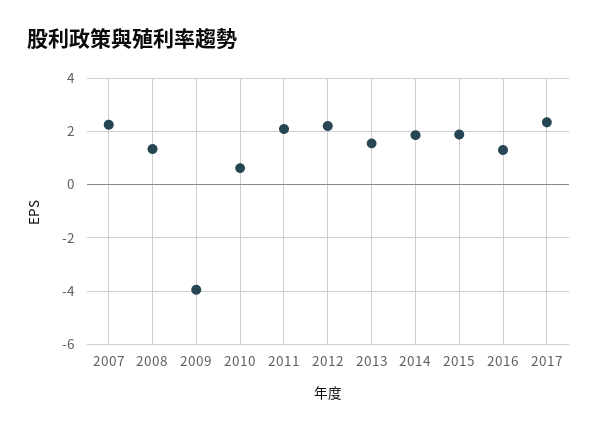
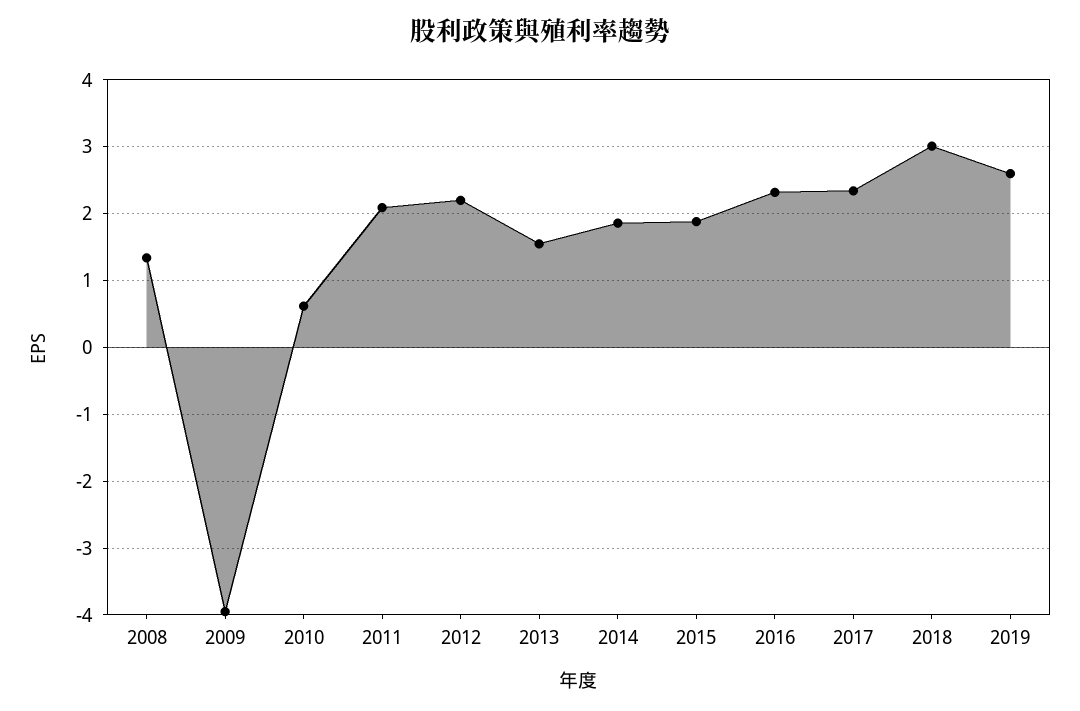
2007: 2.25 -> none
2016: 1.25 -> 2.3
2018: none -> 3
2019: none -> 2.6

